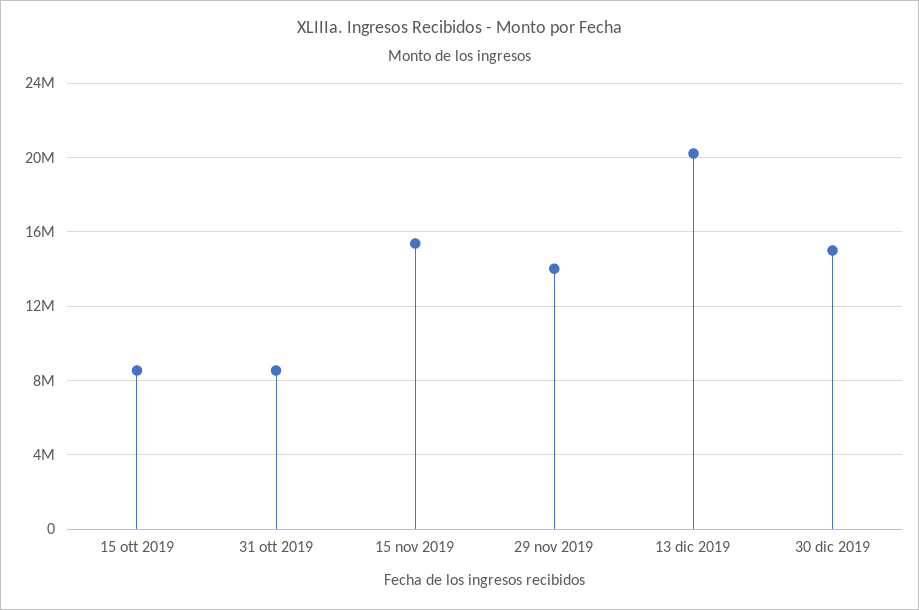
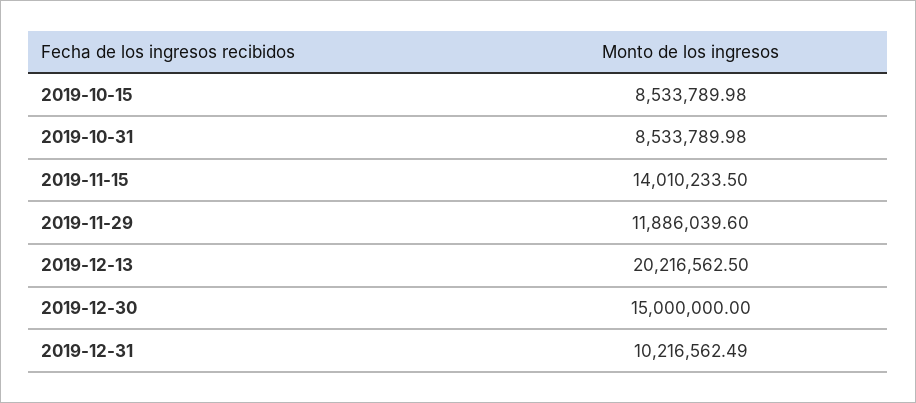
15 nov 2019: 15500000 -> 14010233.5
29 nov 2019: 14000000 -> 11886039.6
2019-12-31: none -> 10216562.49

